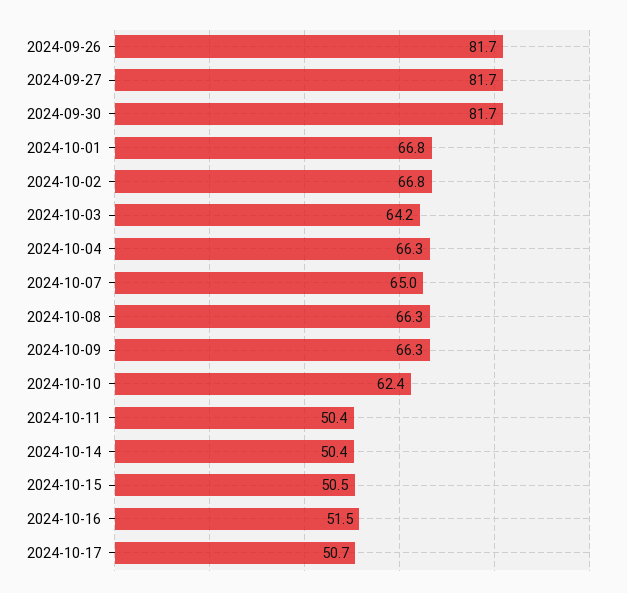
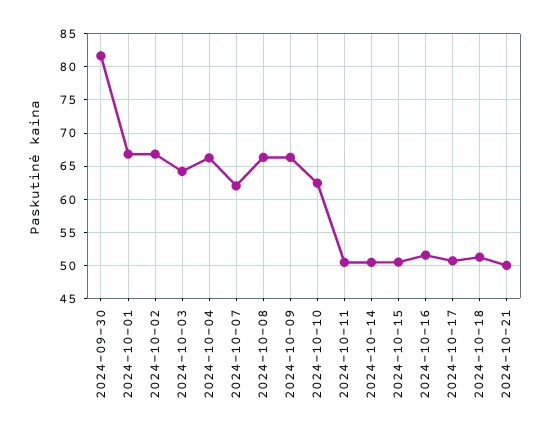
2024-09-26: 81.7 -> none
2024-09-27: 81.7 -> none
2024-10-07: 65 -> 62
2024-10-18: none -> 51
2024-10-21: none -> 50

